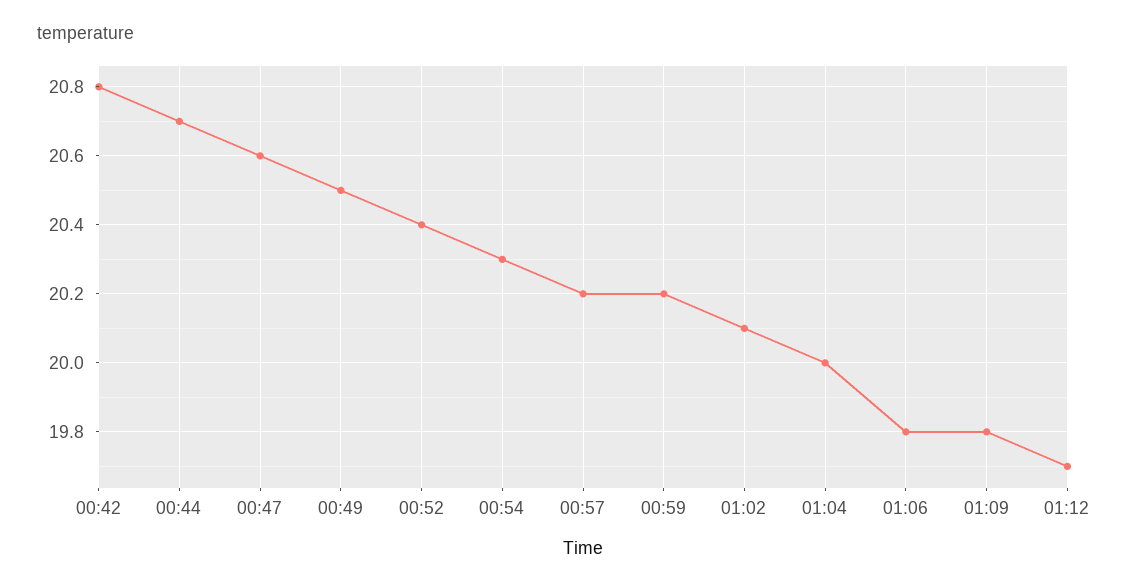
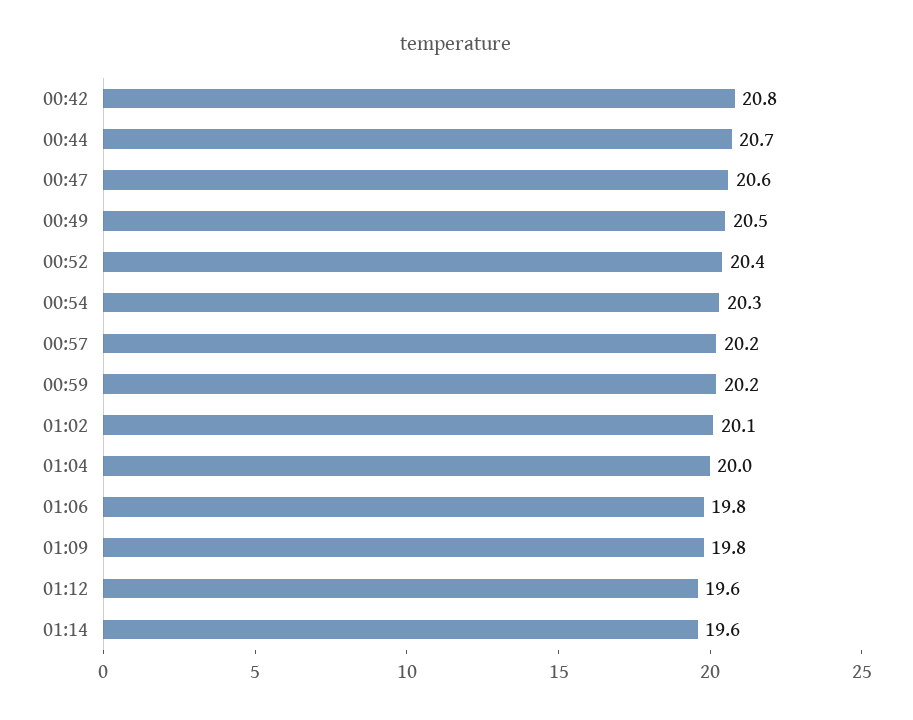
01:12: 19.7 -> 19.6
01:14: none -> 19.6

